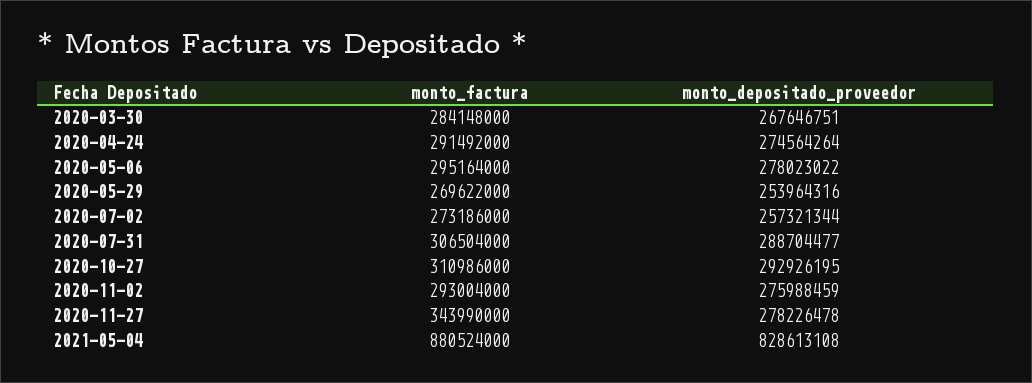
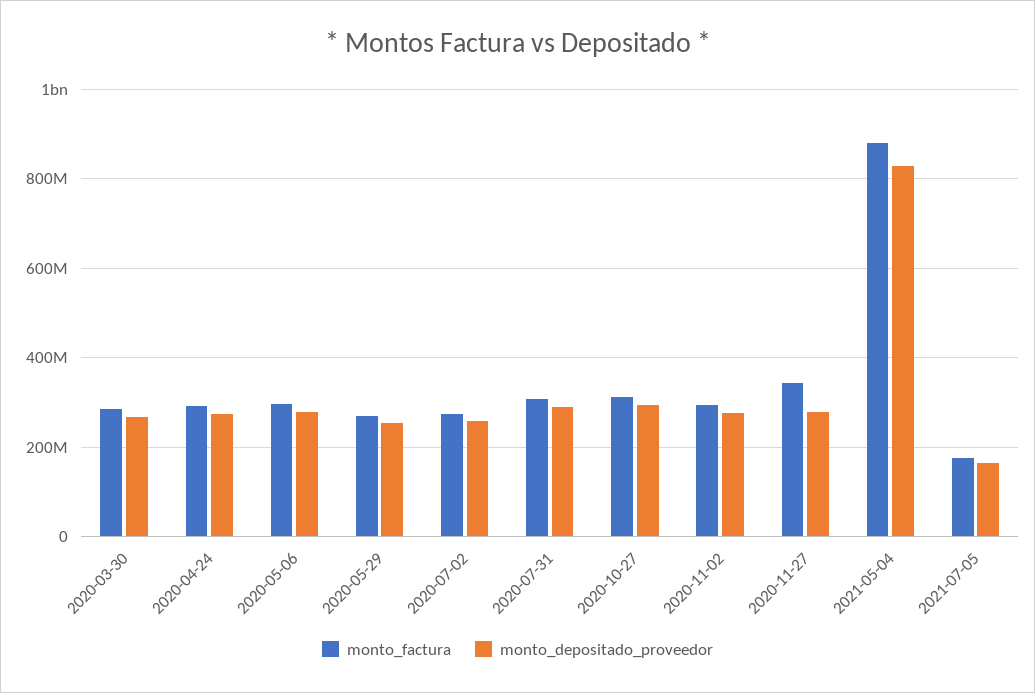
monto_factura, 2021-07-05: none -> 180000000
monto_depositado_proveedor, 2021-07-05: none -> 160000000

